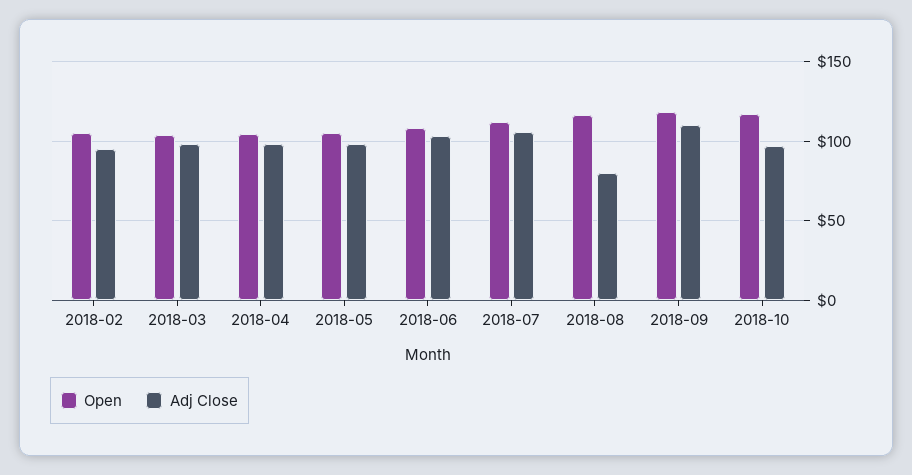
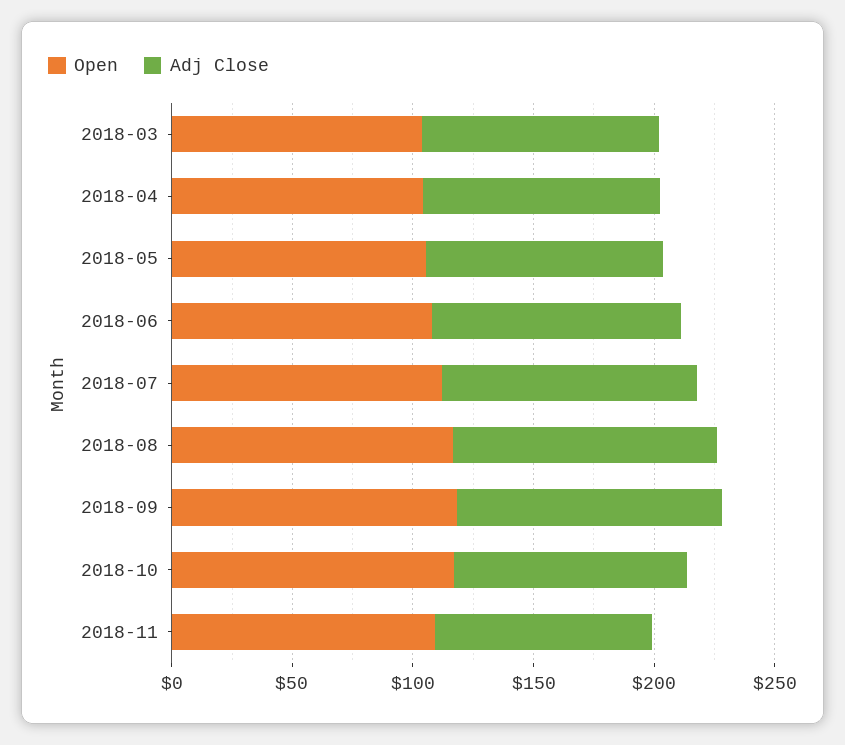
Open, 2018-02: 105 -> none
Adj Close, 2018-02: 95 -> none
Adj Close, 2018-08: 80 -> 110
Open, 2018-11: none -> 110
Adj Close, 2018-11: none -> 90

